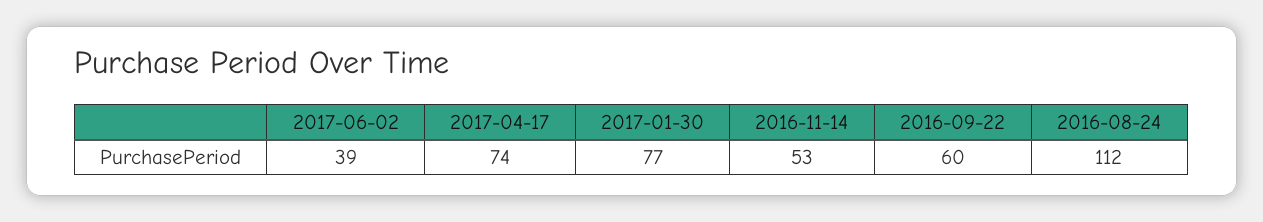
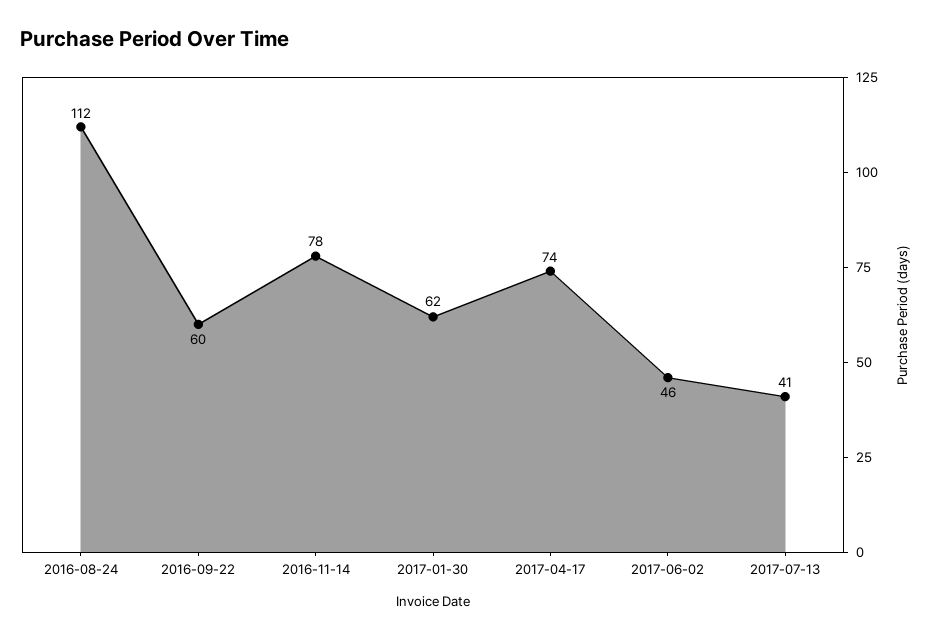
2017-06-02: 39 -> 46
2017-01-30: 77 -> 62
2016-11-14: 53 -> 78
2017-07-13: none -> 41

